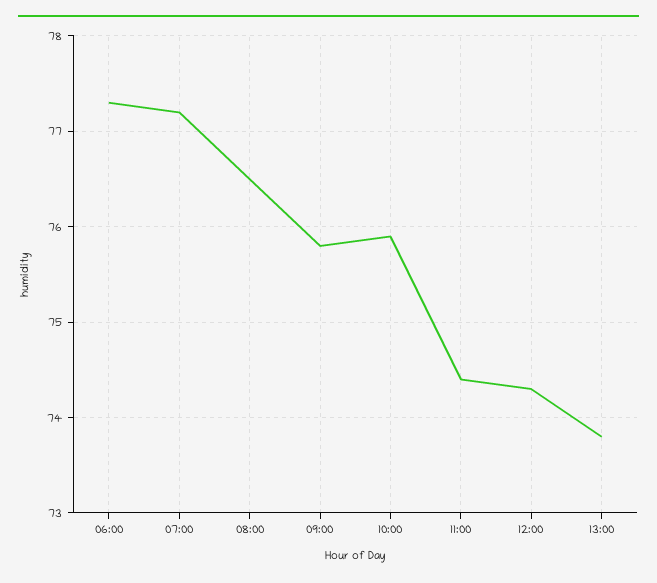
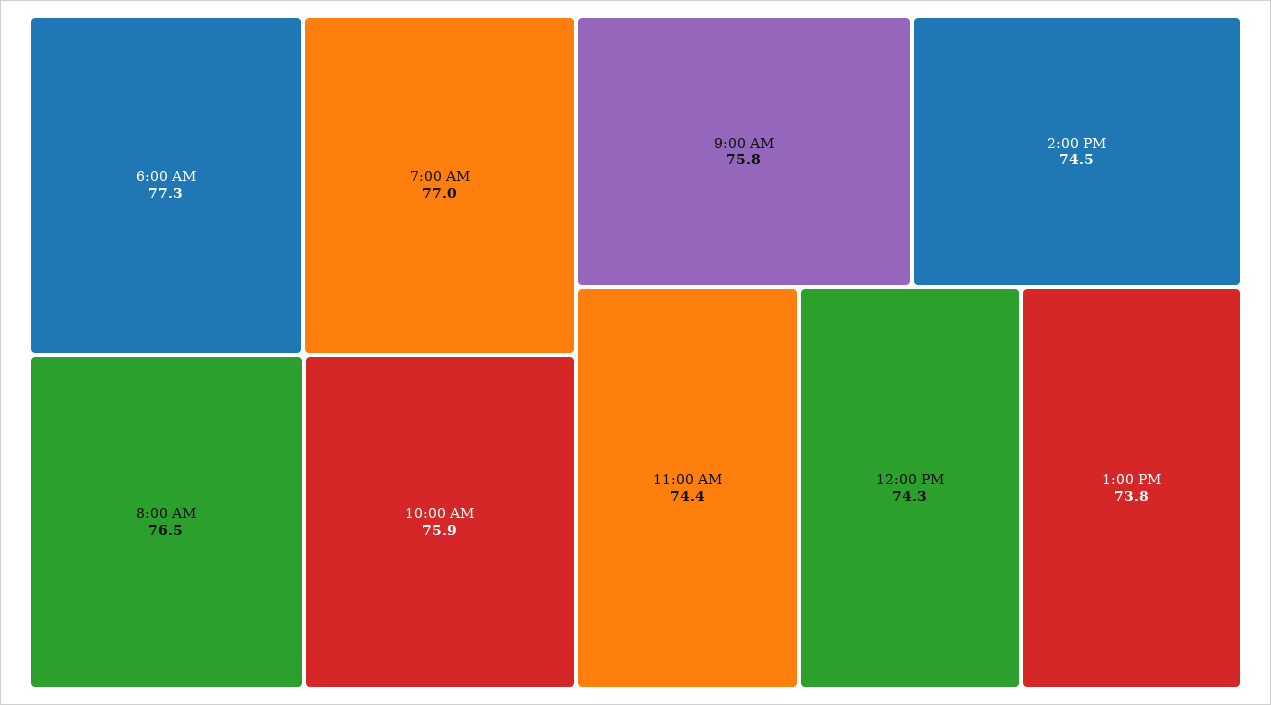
07:00: 77.2 -> 77
2:00 PM: none -> 74.5

